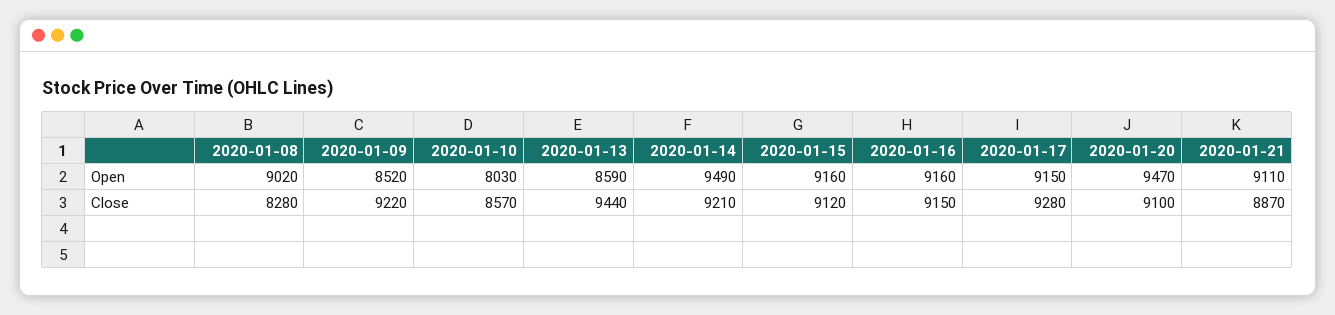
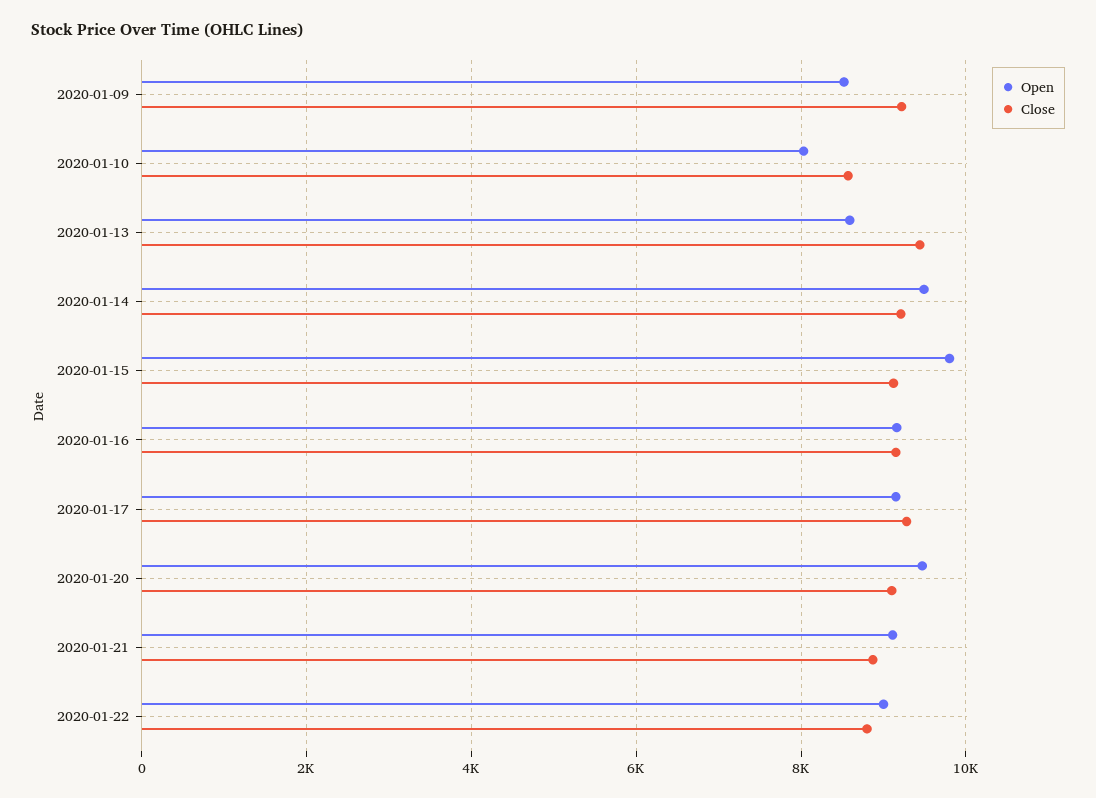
Open, 2020-01-08: 9020 -> none
Open, 2020-01-15: 9160 -> 9800
Close, 2020-01-08: 8280 -> none
Open, 2020-01-22: none -> 9000
Close, 2020-01-22: none -> 8800

